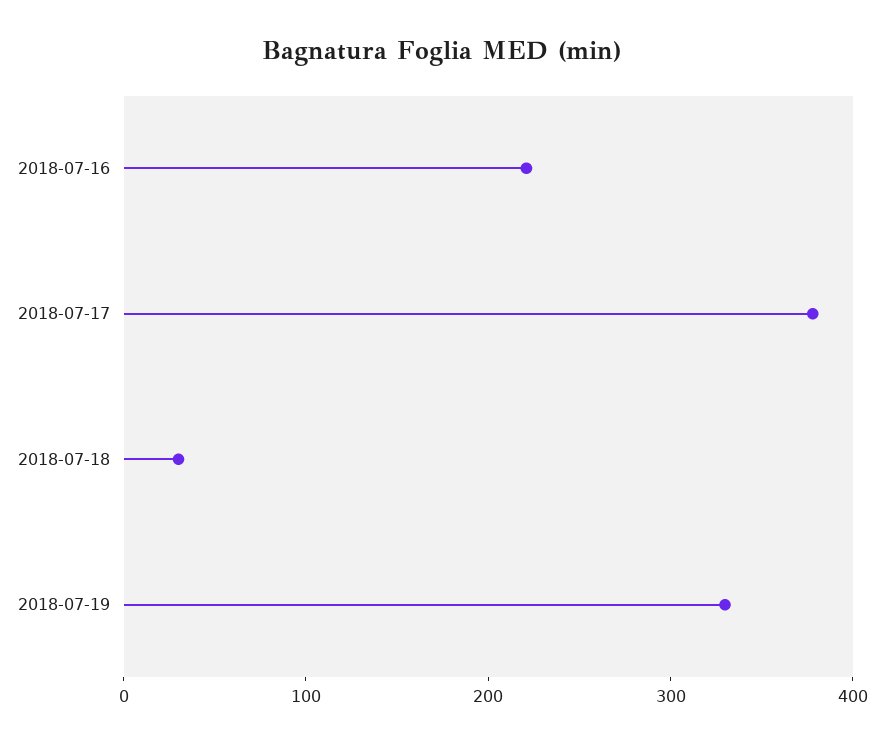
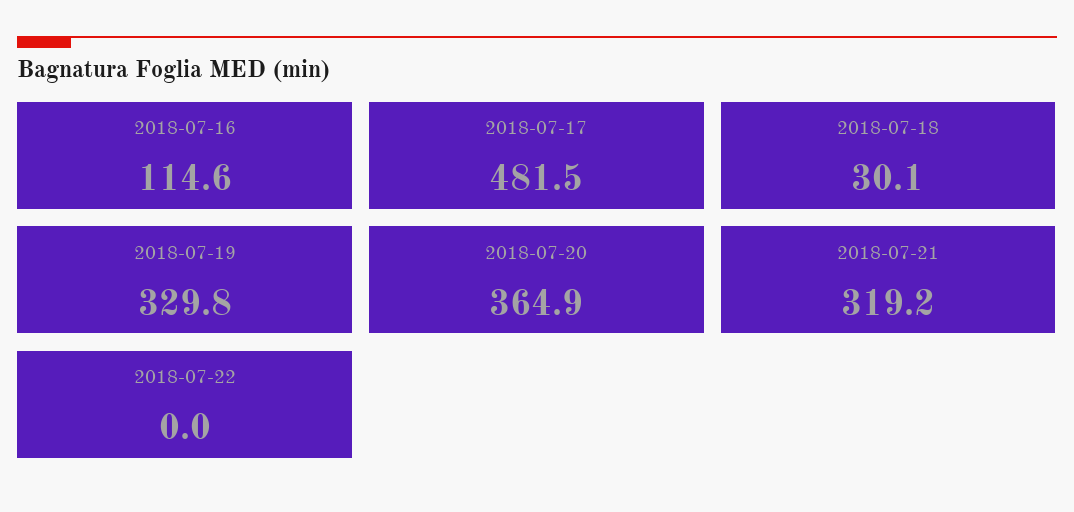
2018-07-16: 220 -> 114.6
2018-07-17: 380 -> 481.5
2018-07-20: none -> 364.9
2018-07-21: none -> 319.2
2018-07-22: none -> 0

